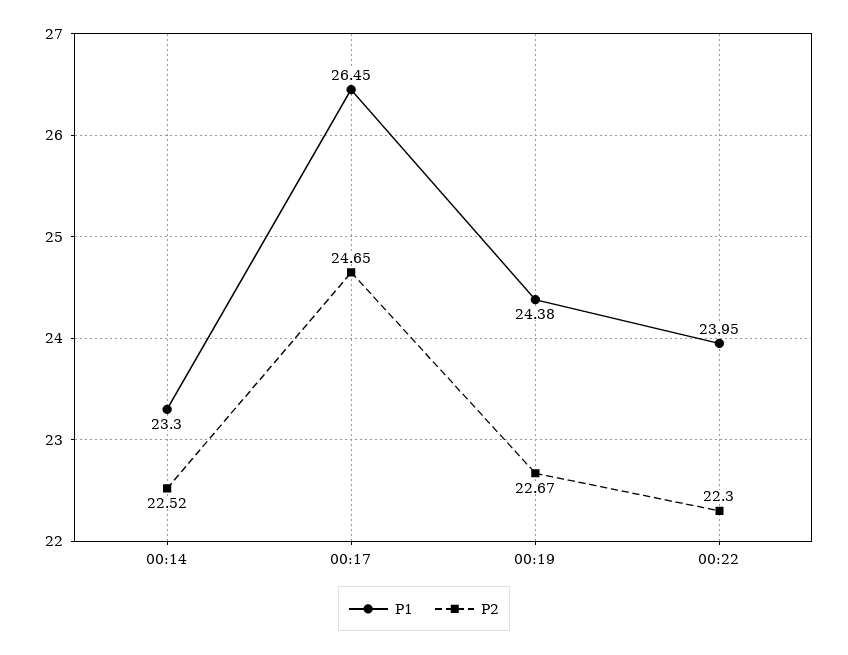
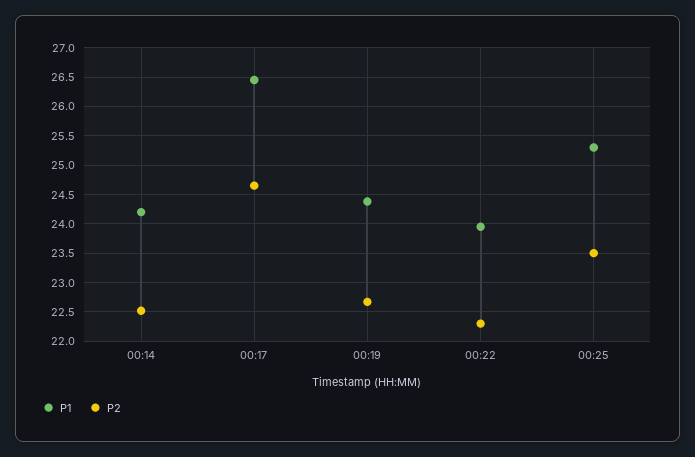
P1, 00:14: 23.3 -> 24.25
P1, 00:25: none -> 25.25
P2, 00:25: none -> 23.5

